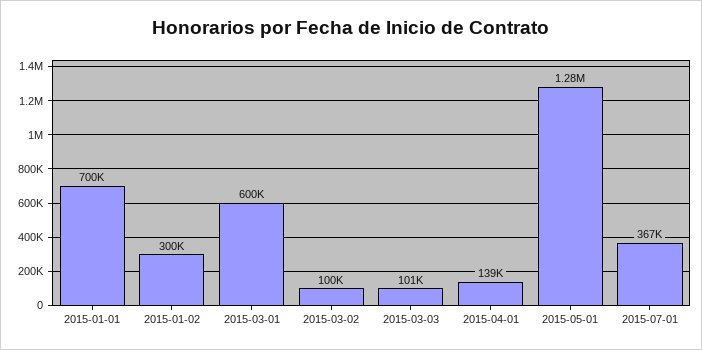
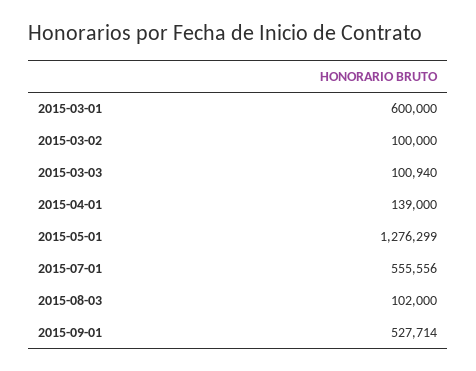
2015-01-01: 700000 -> none
2015-01-02: 300000 -> none
2015-07-01: 367000 -> 555556
2015-08-03: none -> 102000
2015-09-01: none -> 527714

